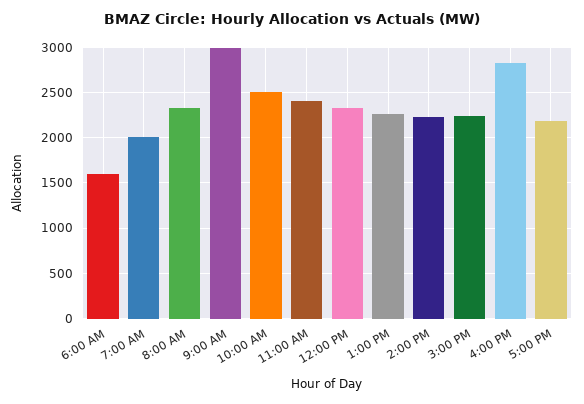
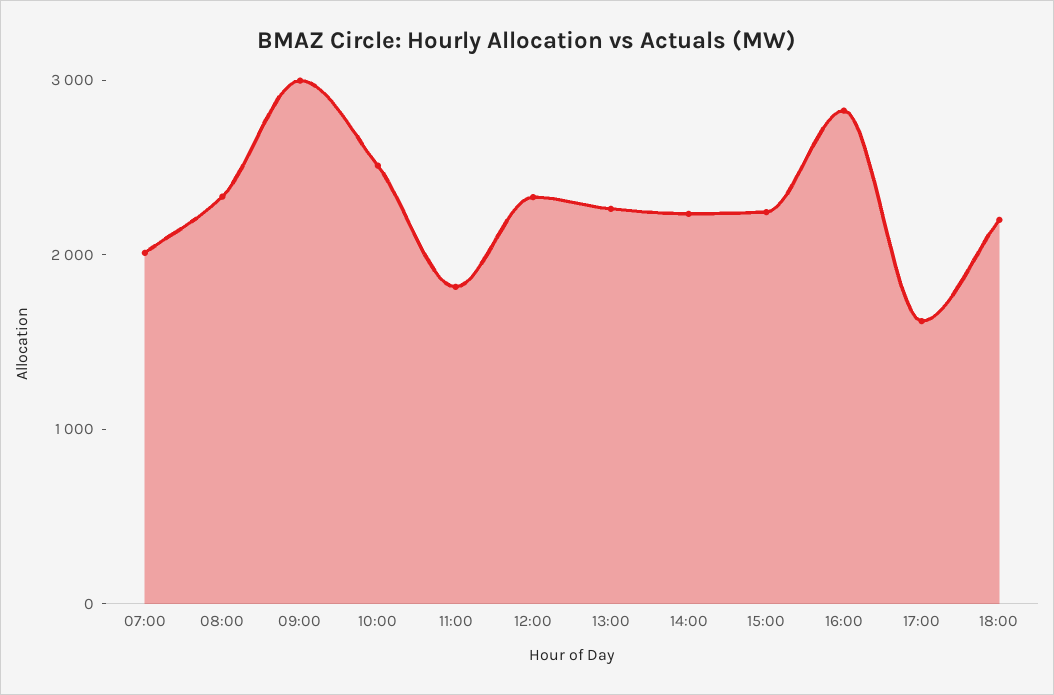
6:00 AM: 1600 -> none
11:00 AM: 2400 -> 1800
5:00 PM: 2200 -> 1600
18:00: none -> 2200

